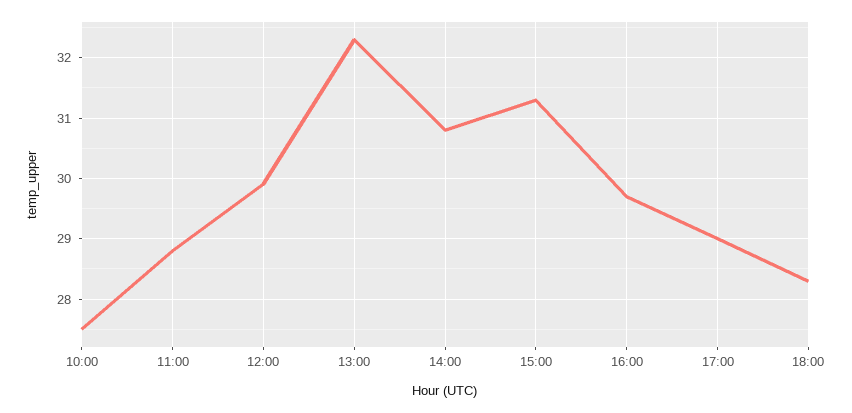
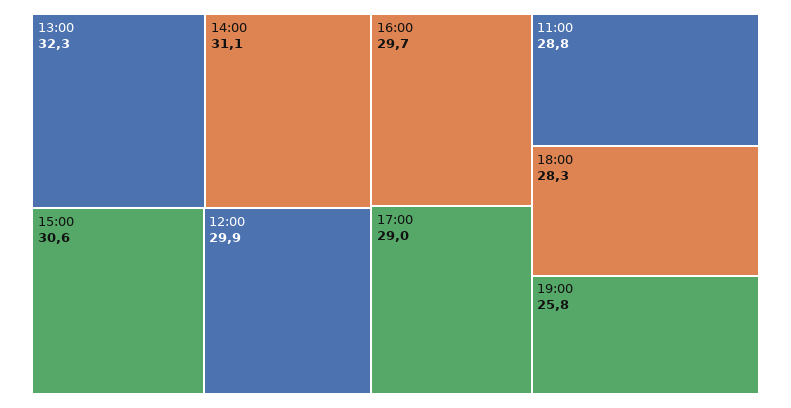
10:00: 27.5 -> none
14:00: 30.8 -> 31.1
15:00: 31.3 -> 30.6
19:00: none -> 25.8

